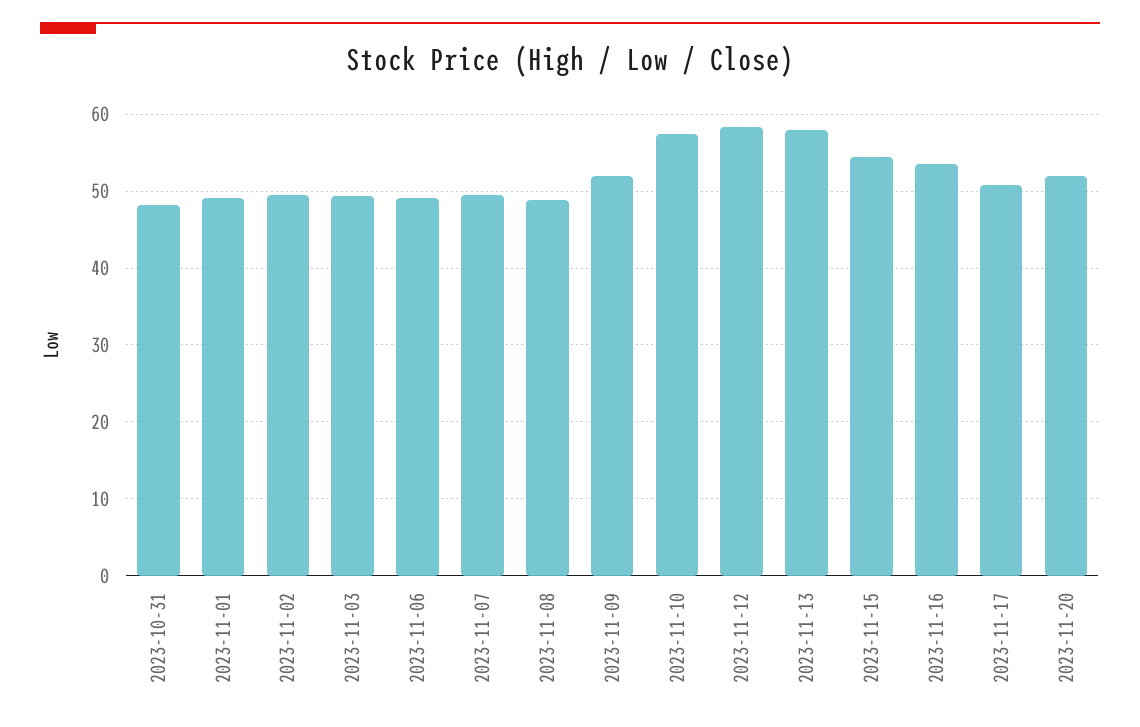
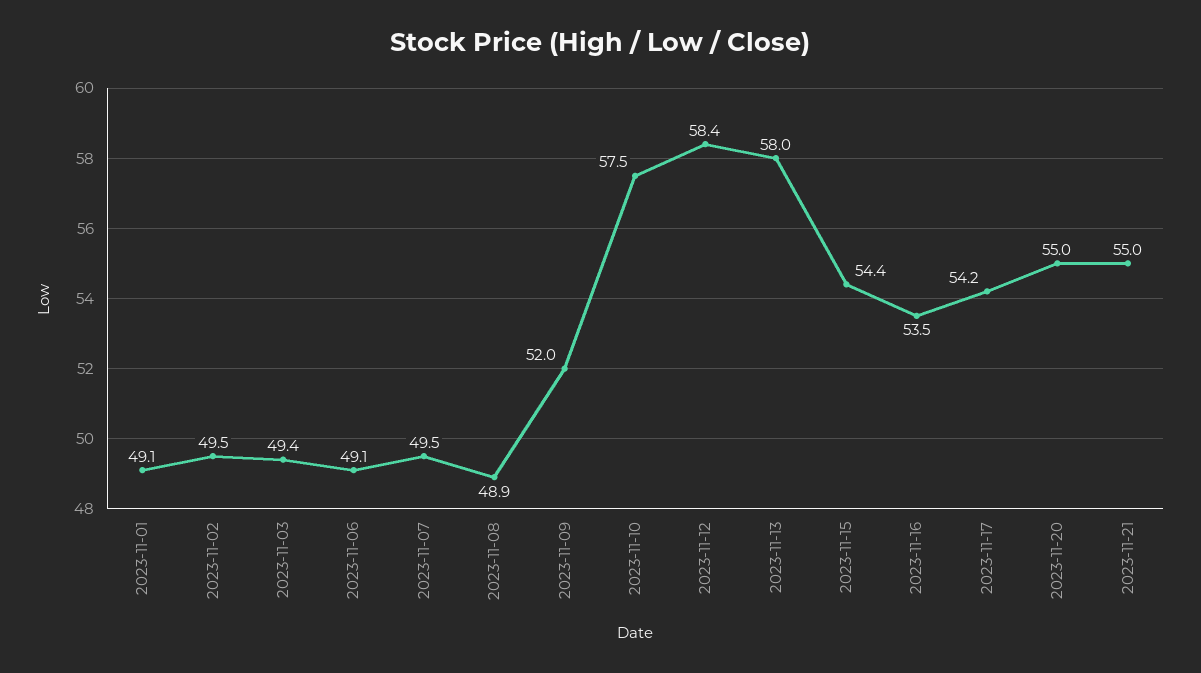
2023-10-31: 48 -> none
2023-11-17: 51 -> 54.2
2023-11-20: 52 -> 55
2023-11-21: none -> 55

